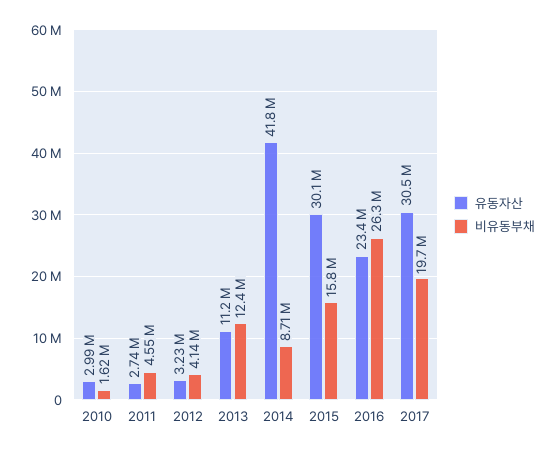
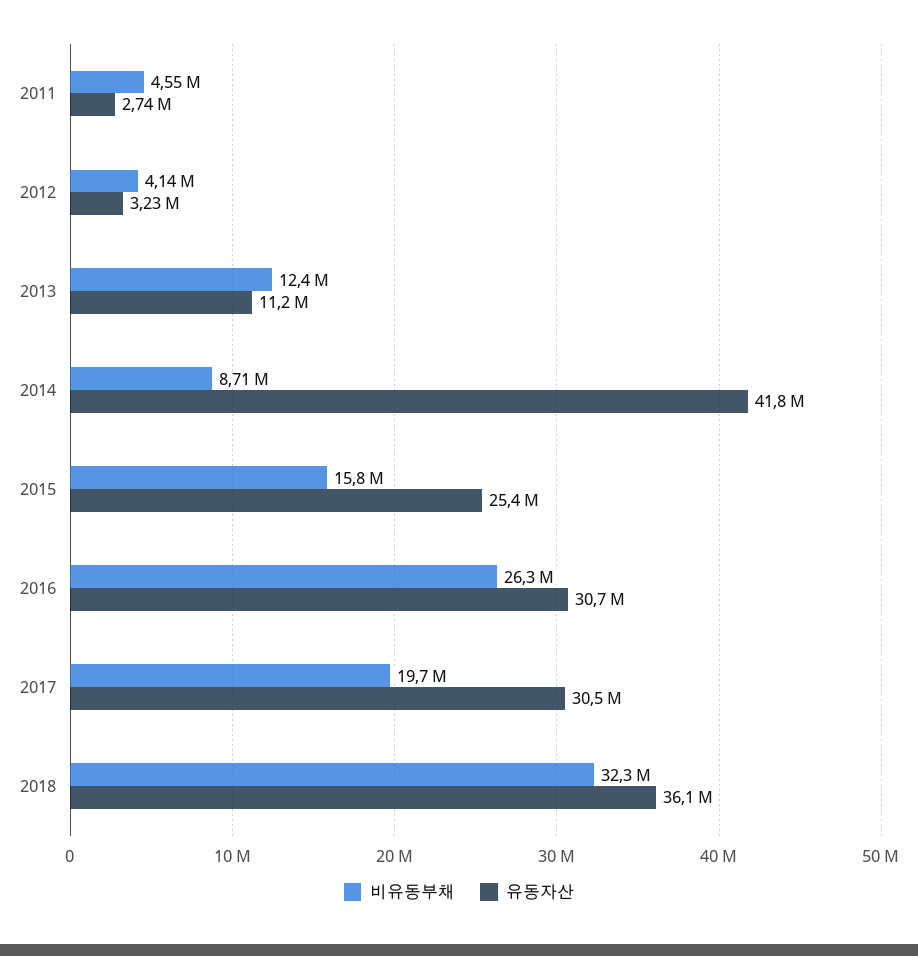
유동자산, 2010: 2990000 -> none
비유동부채, 2010: 1620000 -> none
유동자산, 2015: 30100000 -> 25400000
유동자산, 2016: 23400000 -> 30700000
비유동부채, 2018: none -> 32300000
유동자산, 2018: none -> 36100000

